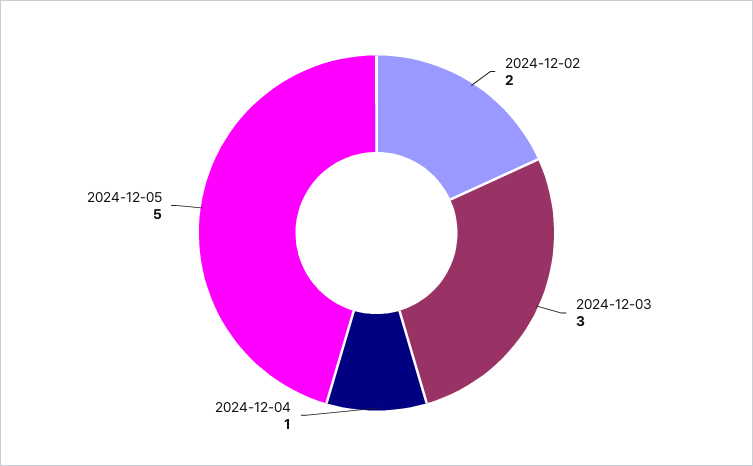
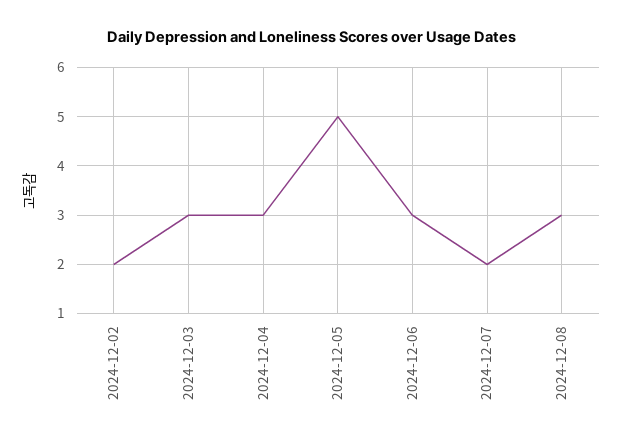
2024-12-04: 1 -> 3
2024-12-06: none -> 3
2024-12-07: none -> 2
2024-12-08: none -> 3

